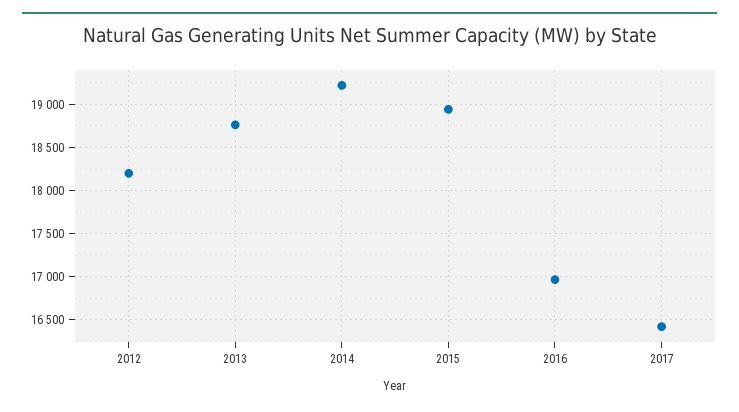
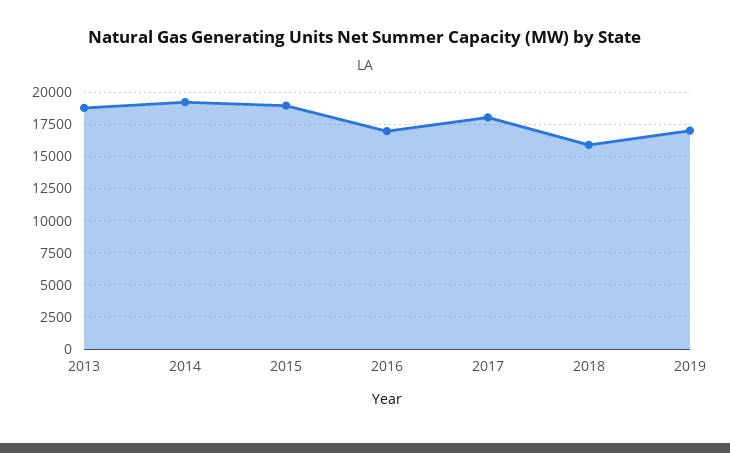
2012: 18200 -> none
2017: 16400 -> 18000
2018: none -> 16000
2019: none -> 17000

